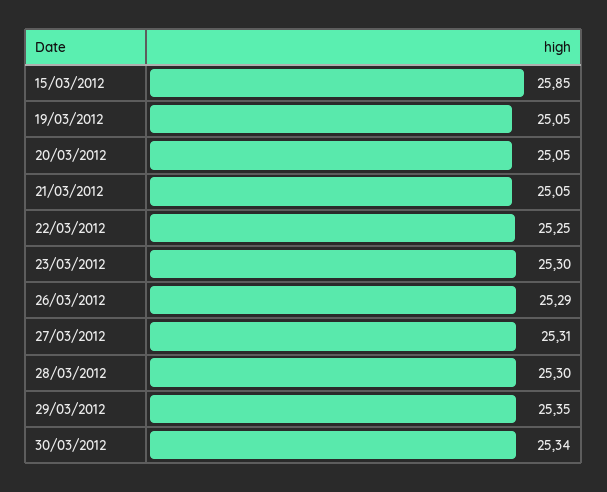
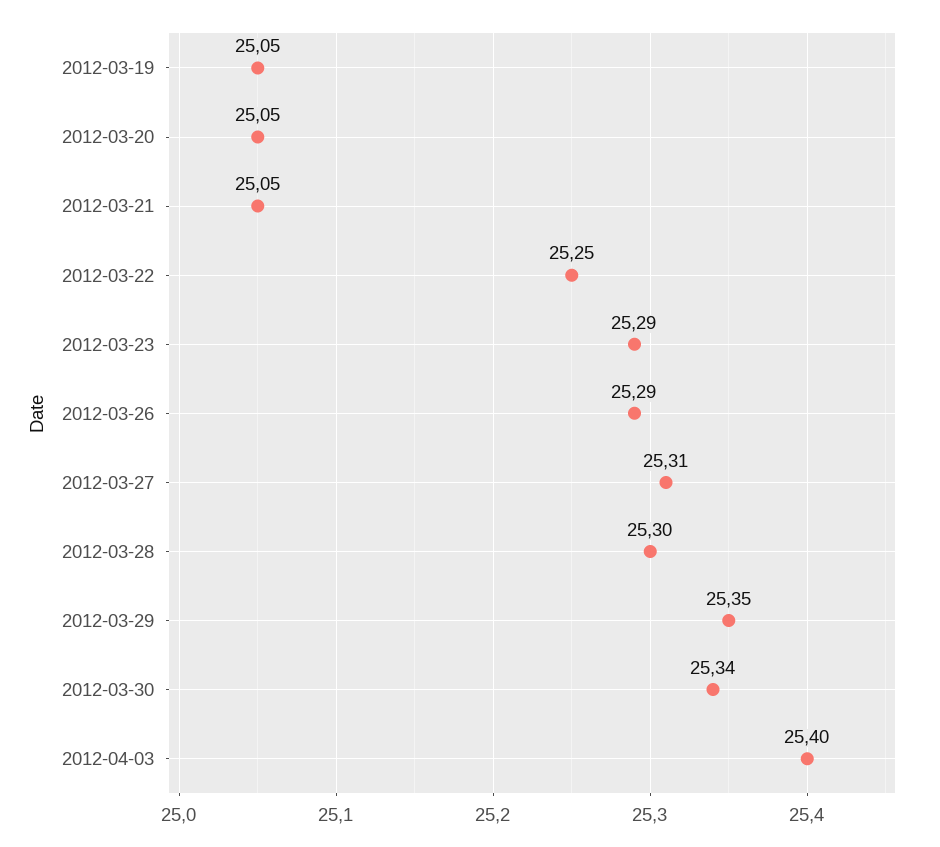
15/03/2012: 25.85 -> none
23/03/2012: 25.3 -> 25.29
2012-04-03: none -> 25.4

